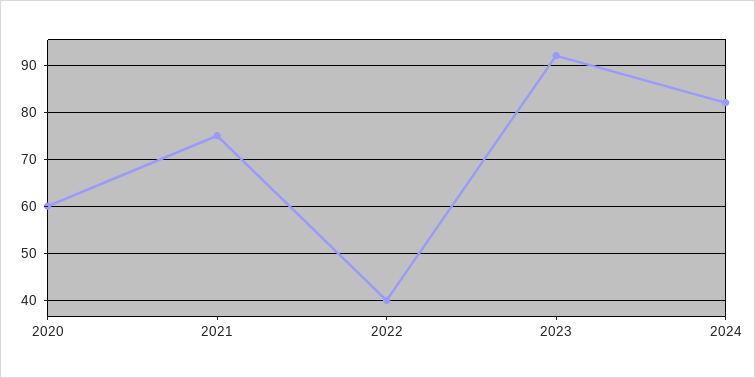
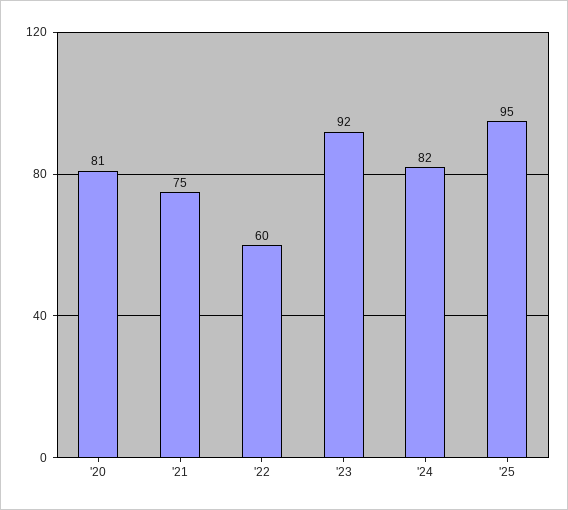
2020: 60 -> 81
2022: 40 -> 60
'25: none -> 95

